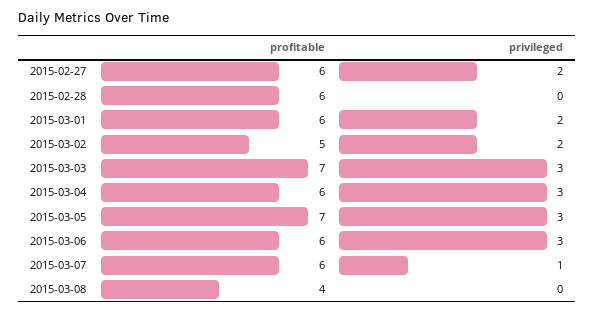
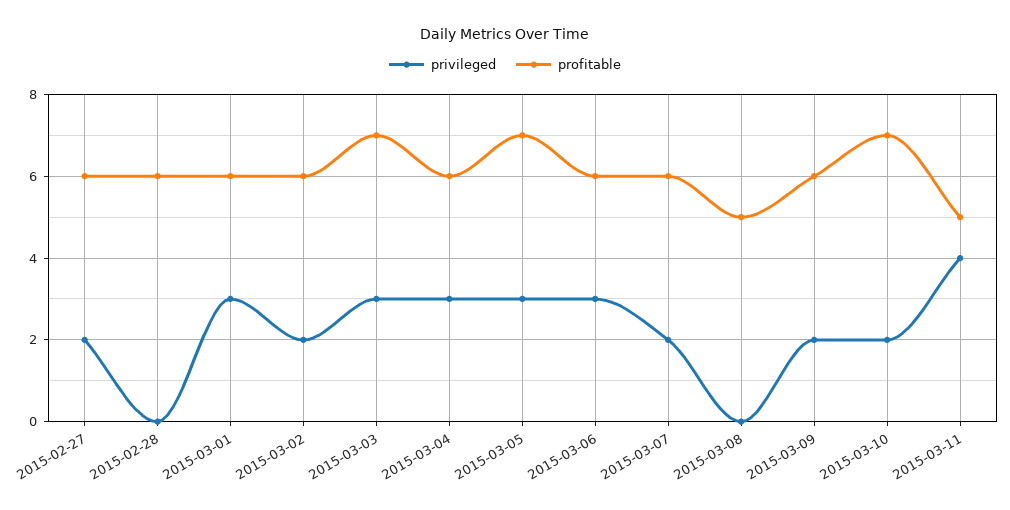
privileged, 2015-03-01: 2 -> 3
profitable, 2015-03-02: 5 -> 6
privileged, 2015-03-07: 1 -> 2
profitable, 2015-03-08: 4 -> 5
privileged, 2015-03-09: none -> 2
profitable, 2015-03-09: none -> 6
privileged, 2015-03-10: none -> 2
profitable, 2015-03-10: none -> 7
privileged, 2015-03-11: none -> 4
profitable, 2015-03-11: none -> 5

